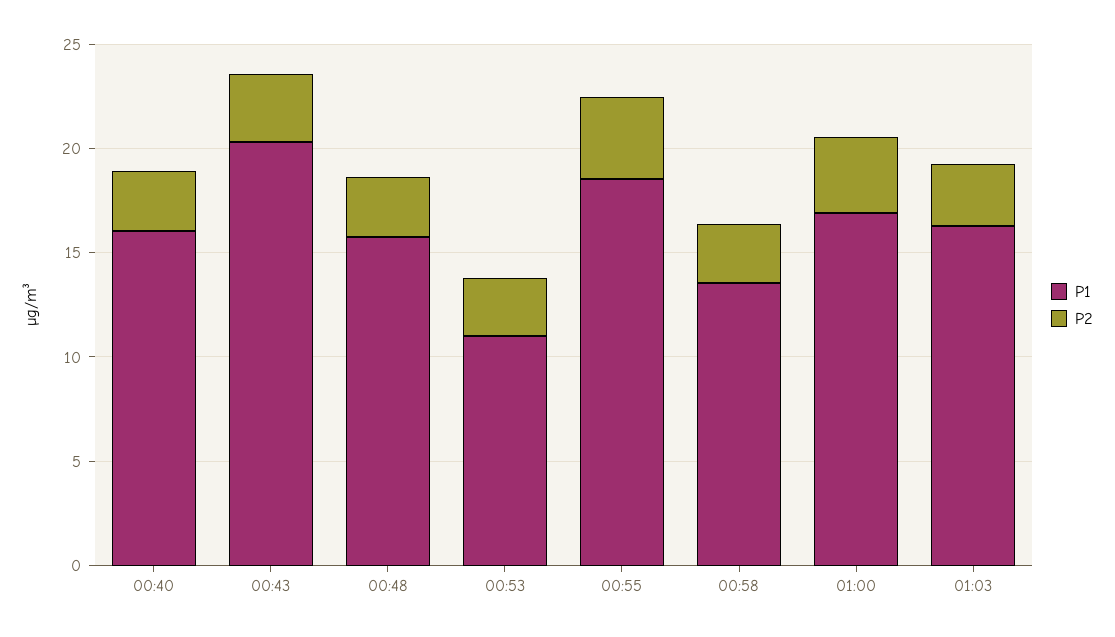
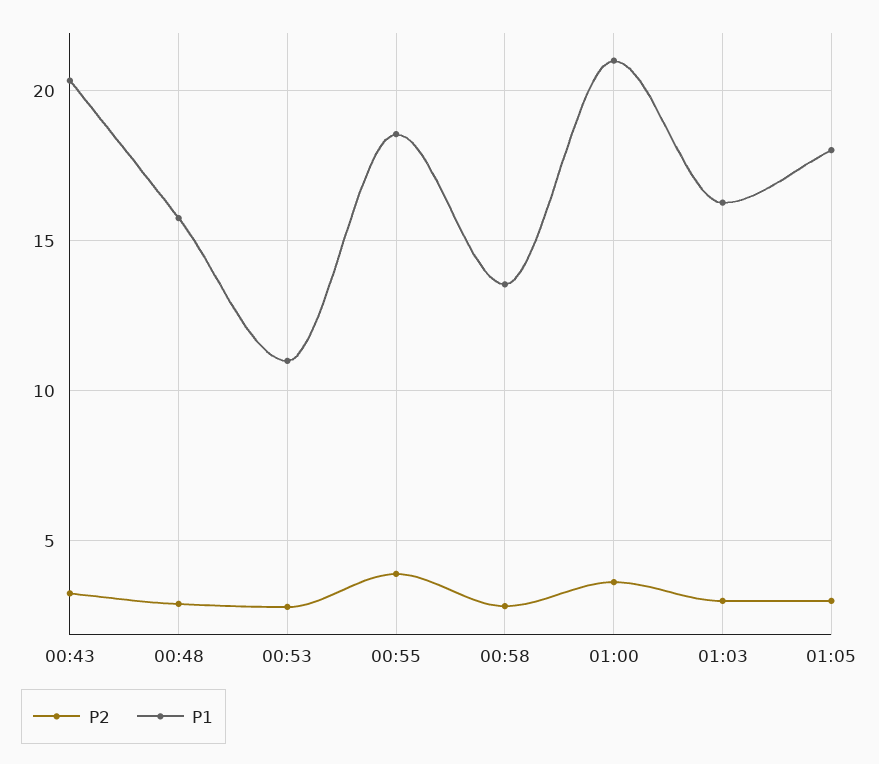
P1, 00:40: 16 -> none
P2, 00:40: 3 -> none
P1, 01:00: 17 -> 21
P2, 01:05: none -> 3
P1, 01:05: none -> 18

